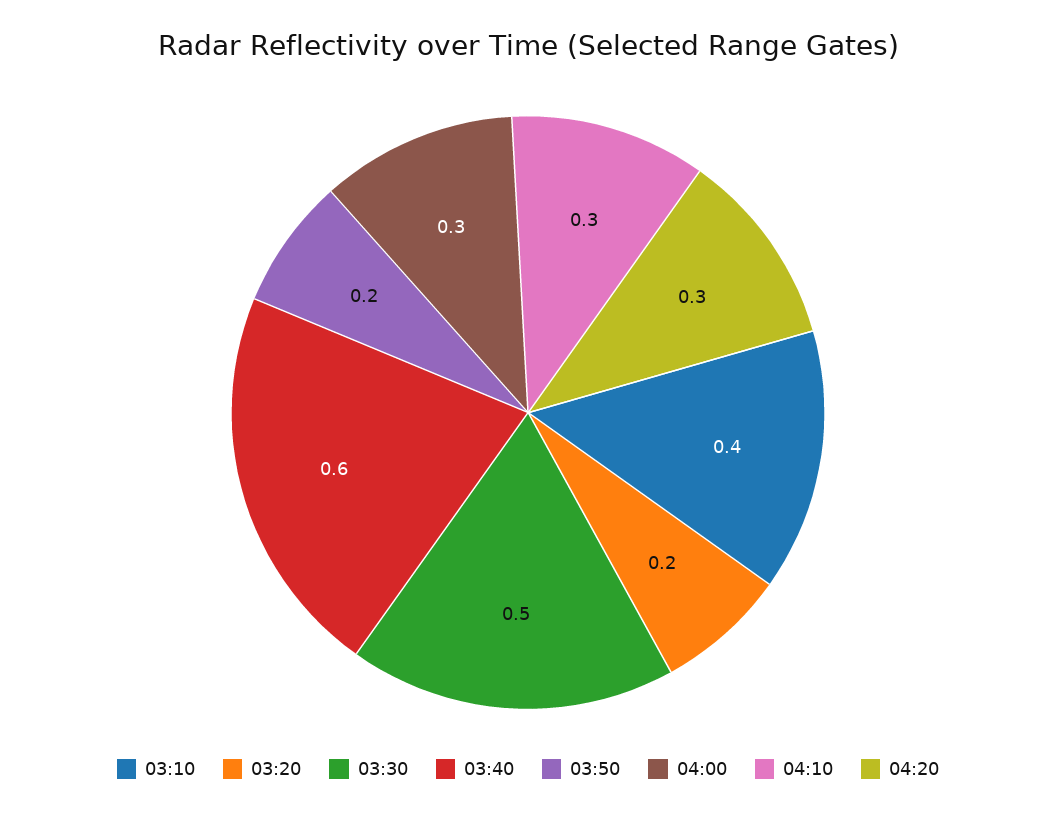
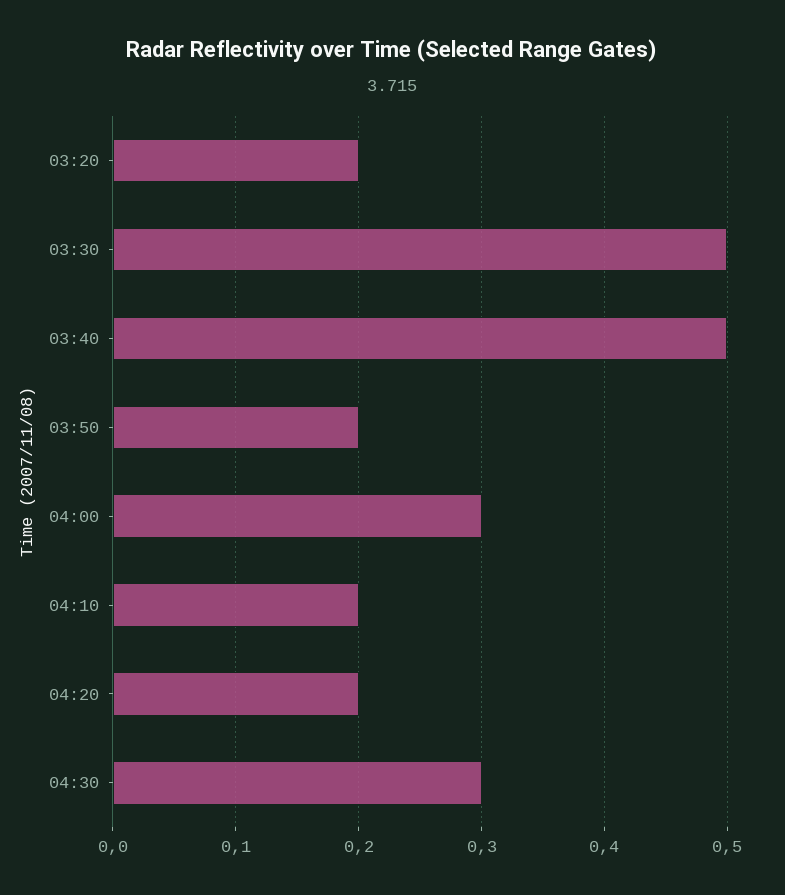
03:10: 0.4 -> none
03:40: 0.6 -> 0.5
04:10: 0.3 -> 0.2
04:20: 0.3 -> 0.2
04:30: none -> 0.3

